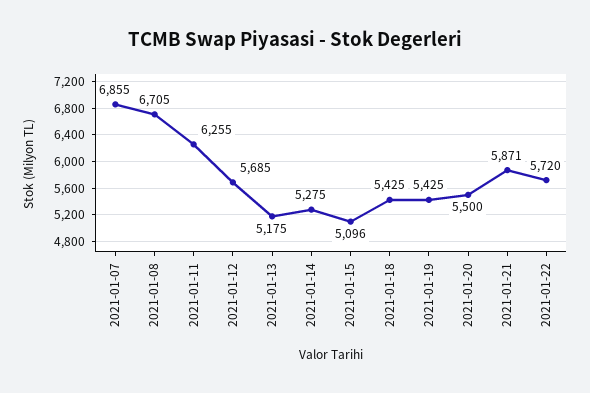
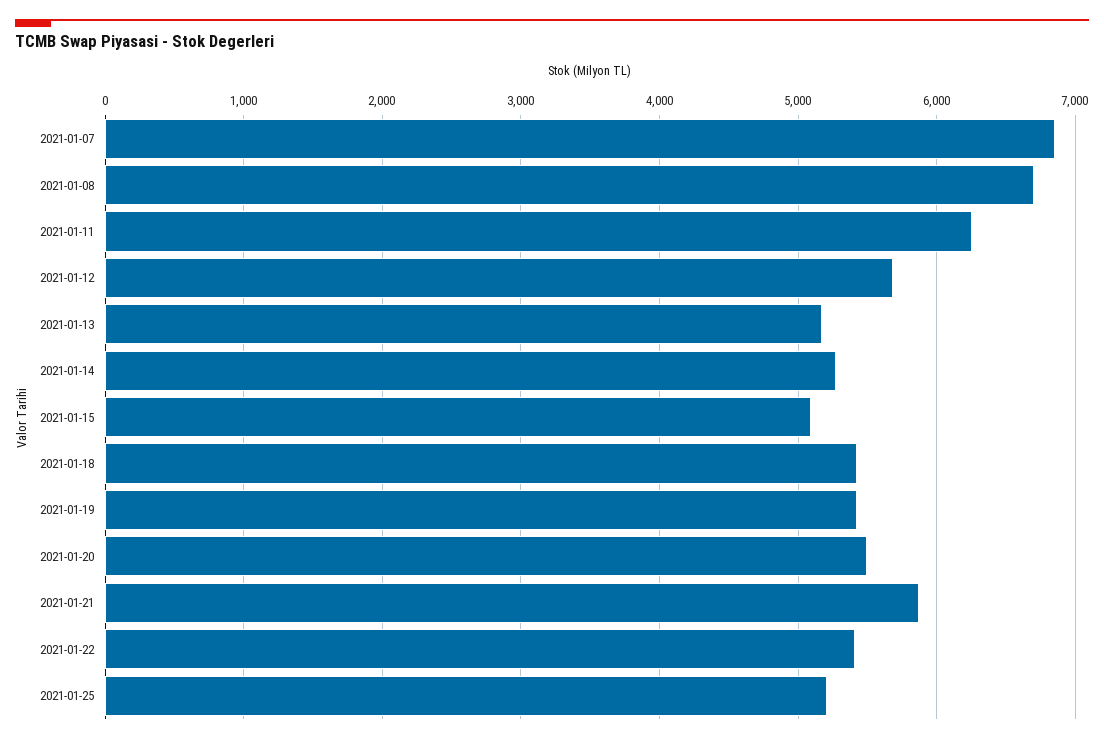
2021-01-22: 5720 -> 5400
2021-01-25: none -> 5200

